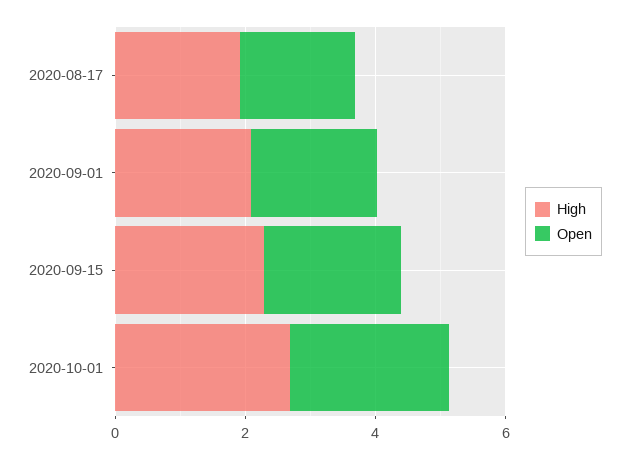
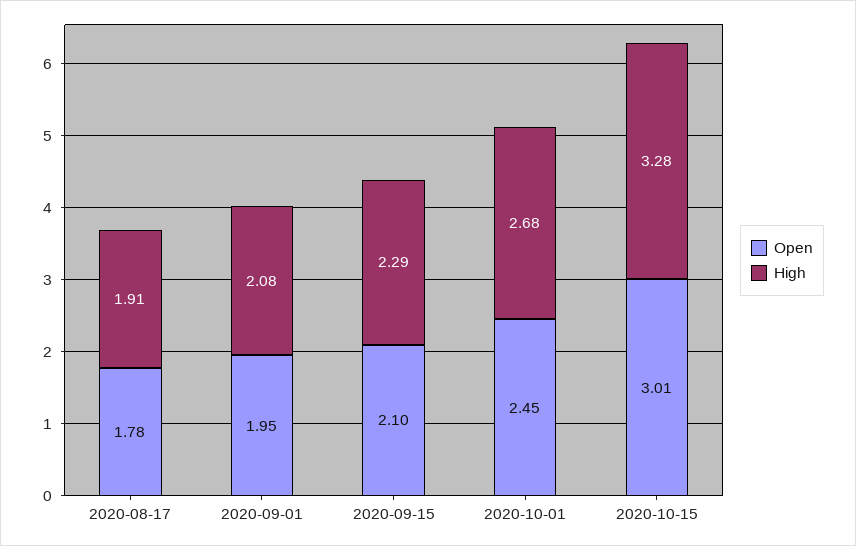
Open, 2020-10-15: none -> 3.01
High, 2020-10-15: none -> 3.28

